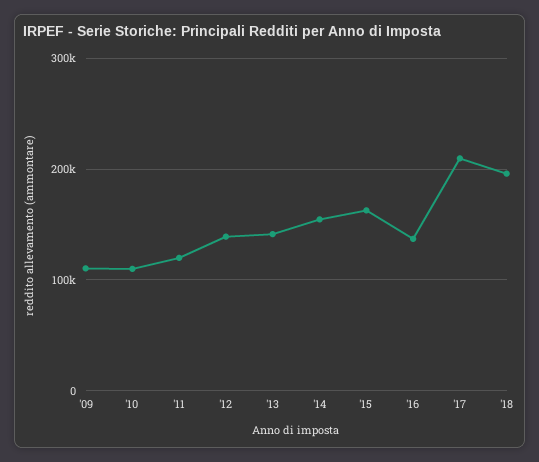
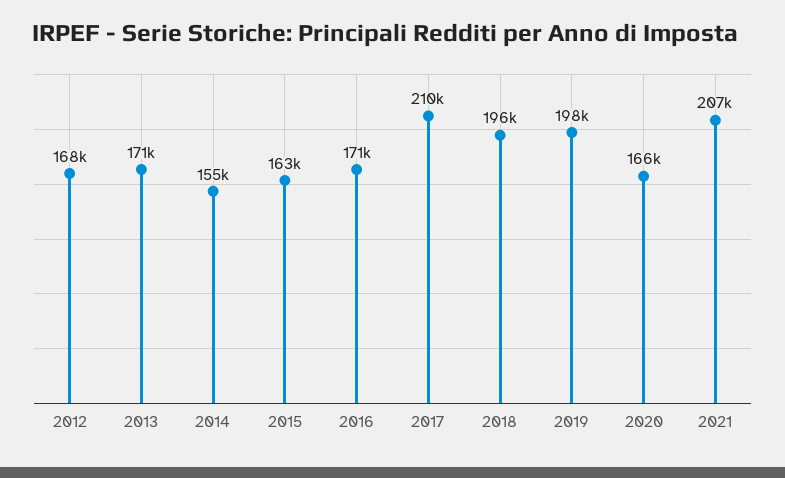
'09: 110000 -> none
'10: 110000 -> none
'11: 120000 -> none
'12: 140000 -> 168000
'13: 140000 -> 171000
'16: 140000 -> 171000
2019: none -> 198000
2020: none -> 166000
2021: none -> 207000

